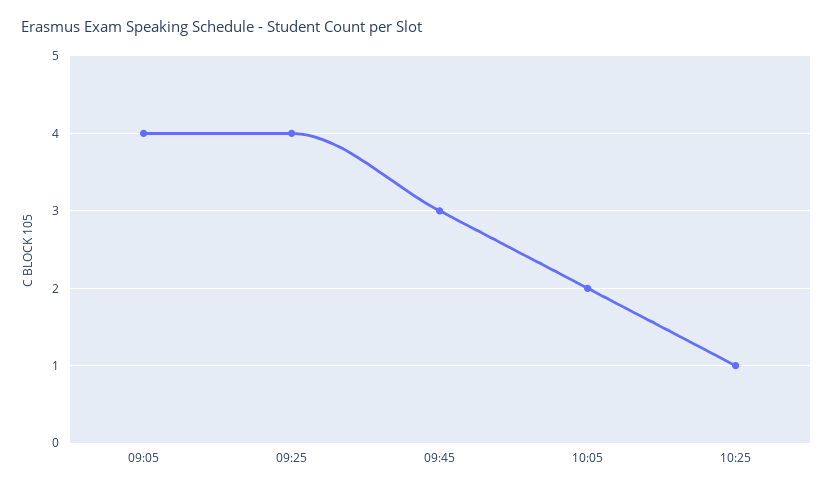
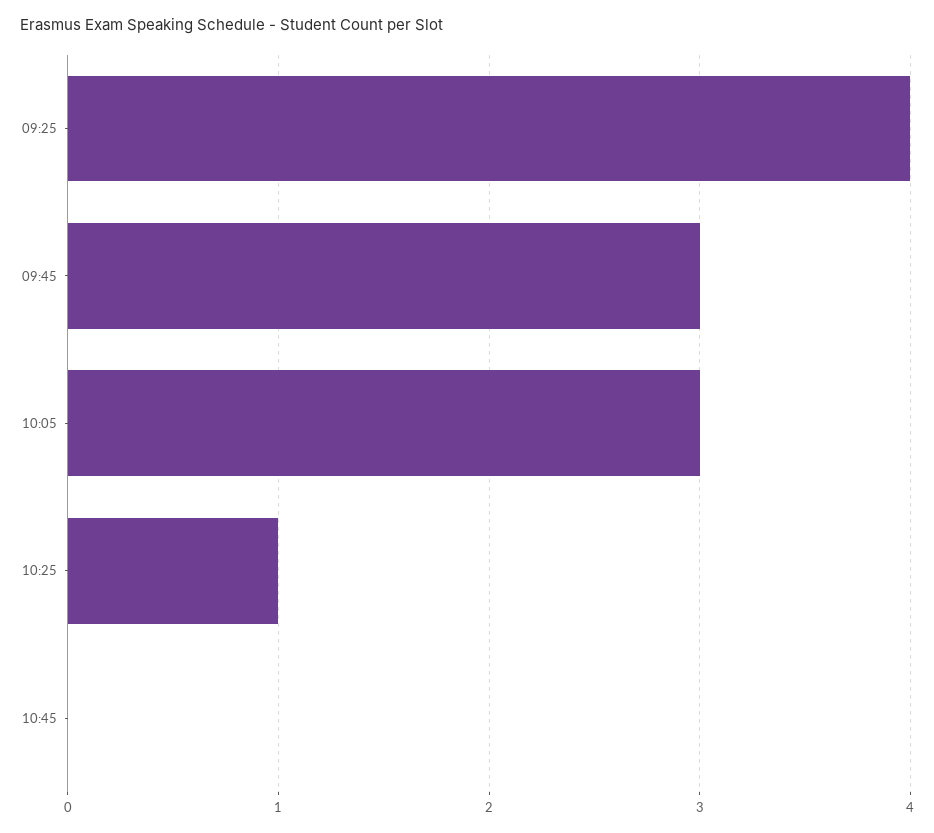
09:05: 4 -> none
10:05: 2 -> 3
10:45: none -> 0

